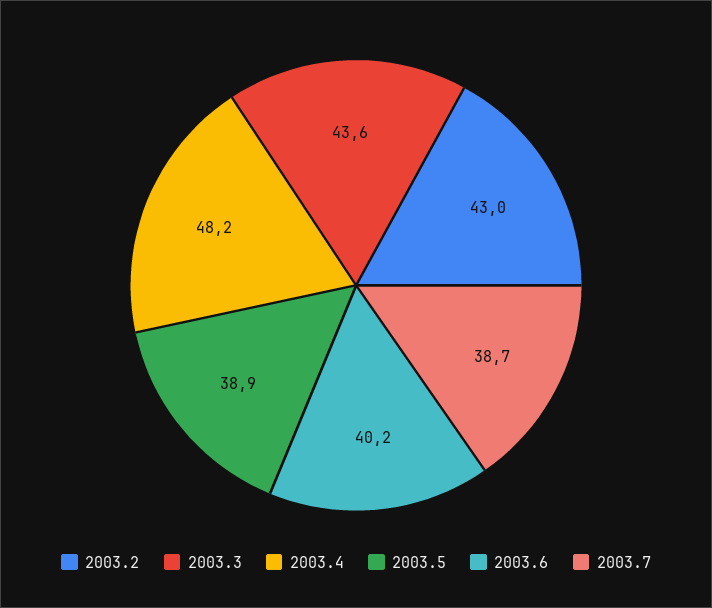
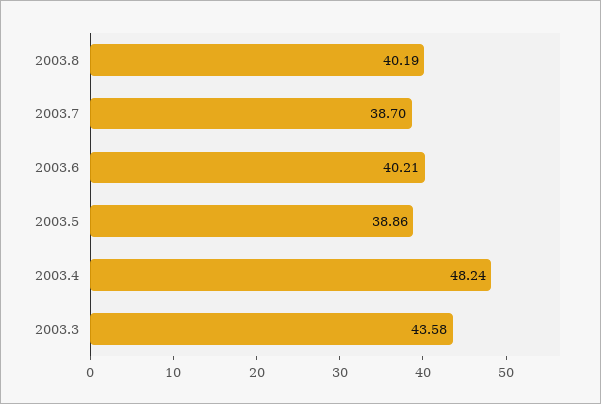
2003.2: 43 -> none
2003.8: none -> 40.19

